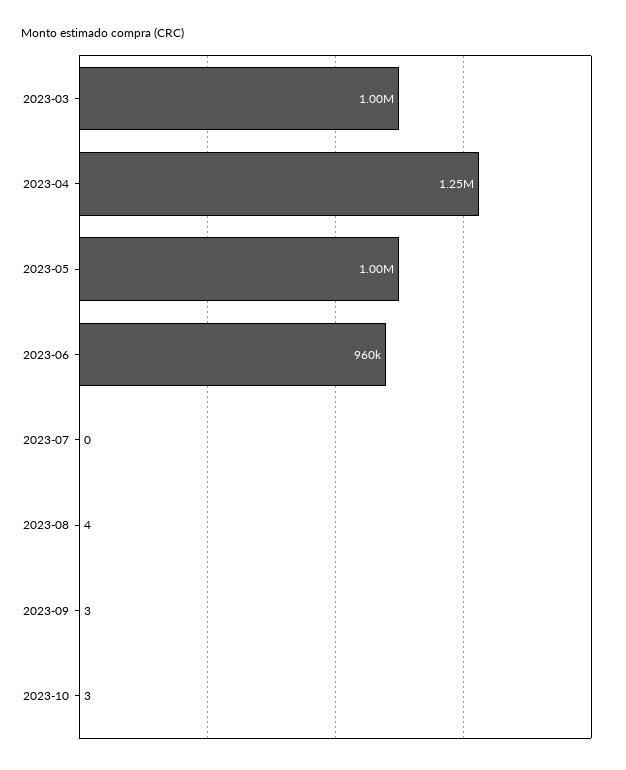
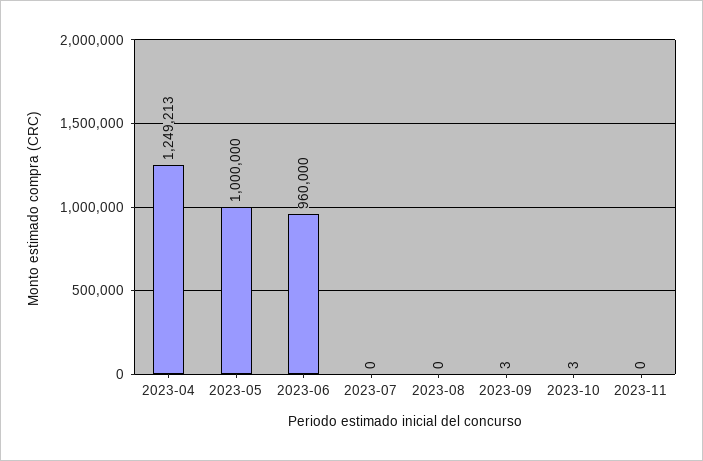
2023-03: 1000000 -> none
2023-08: 4 -> 0
2023-11: none -> 0

